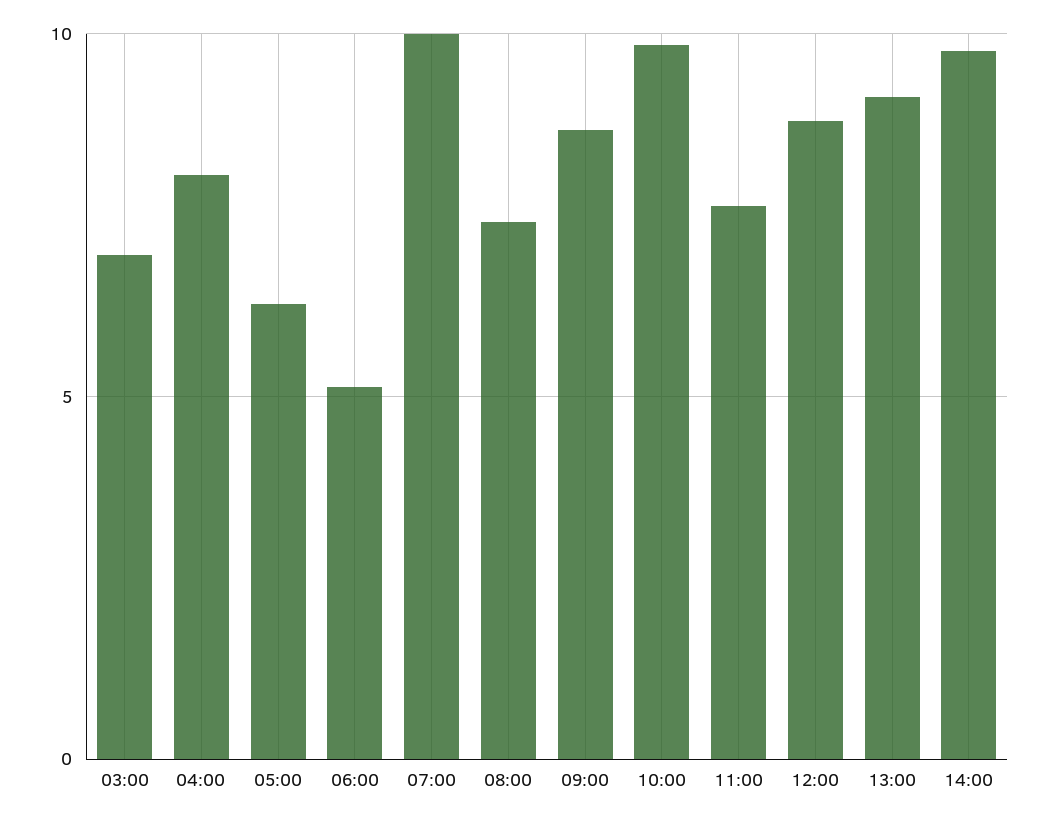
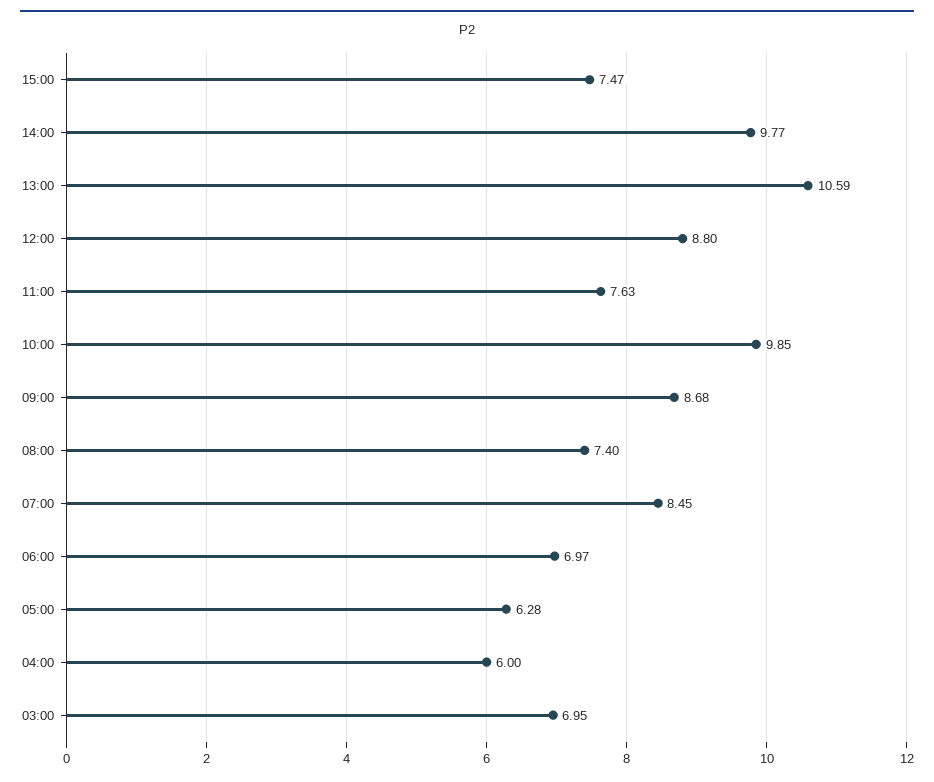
04:00: 8 -> 6
06:00: 5 -> 6.97
07:00: 10 -> 8.45
13:00: 9 -> 10.59
15:00: none -> 7.47

